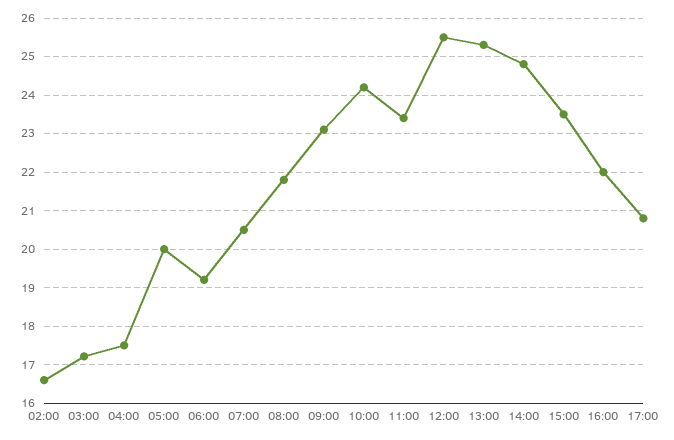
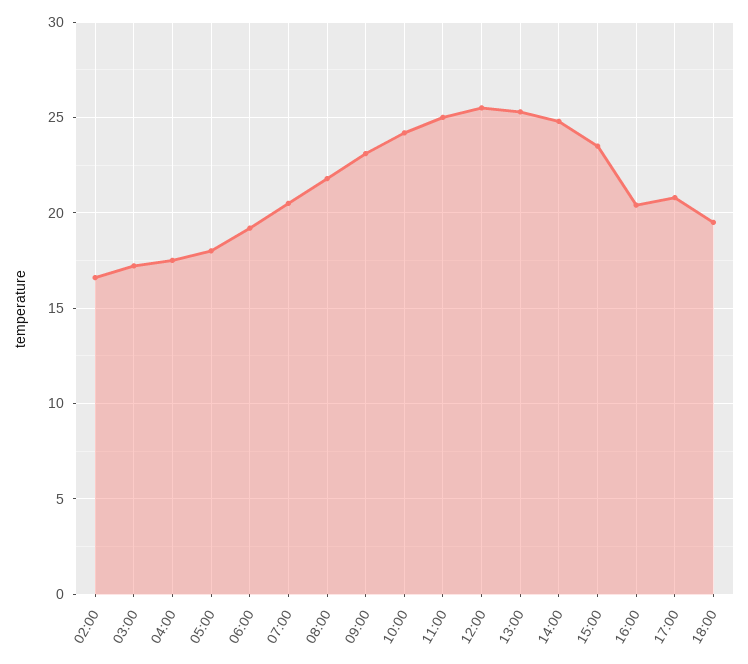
05:00: 20 -> 18
11:00: 23.4 -> 25
16:00: 22 -> 20.5
18:00: none -> 19.5

